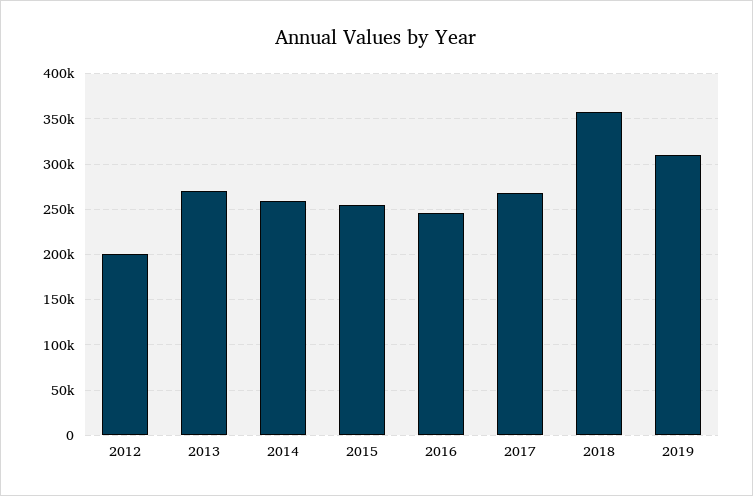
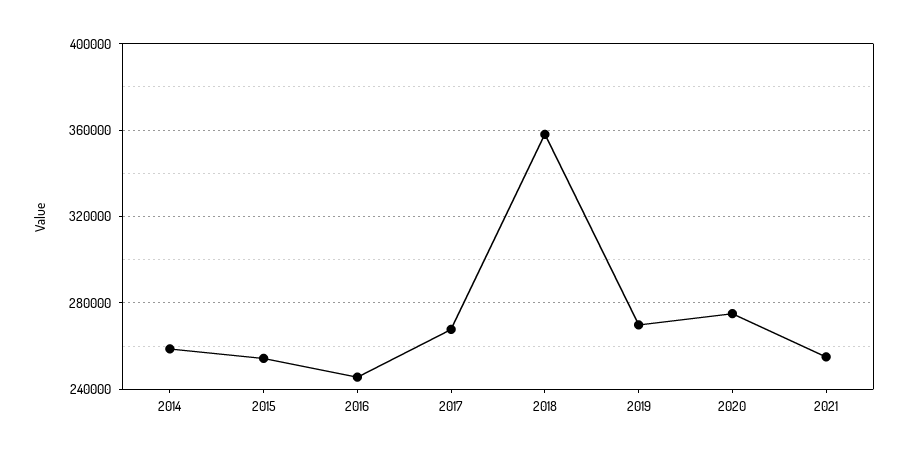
2012: 200000 -> none
2013: 270000 -> none
2019: 310000 -> 270000
2020: none -> 275000
2021: none -> 255000

